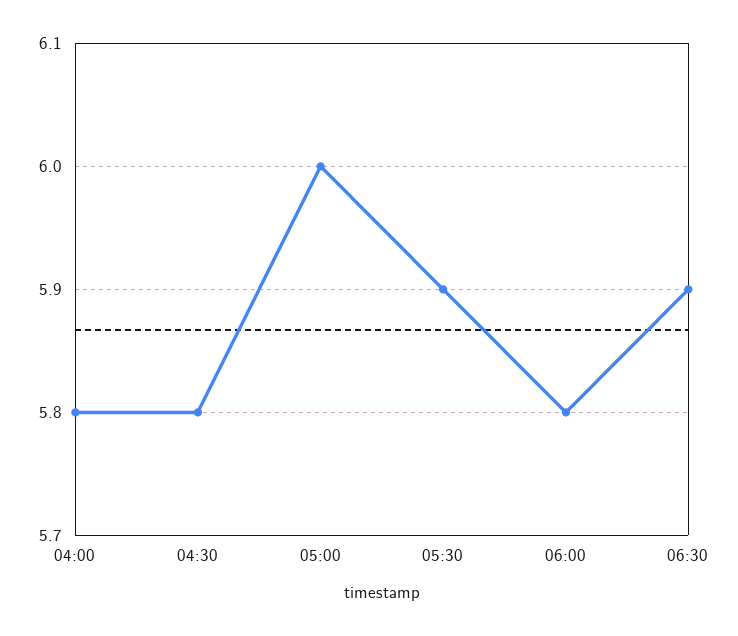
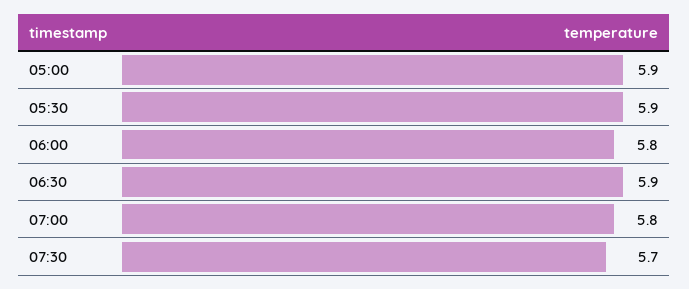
04:00: 5.8 -> none
04:30: 5.8 -> none
05:00: 6 -> 5.9
07:00: none -> 5.8
07:30: none -> 5.7

